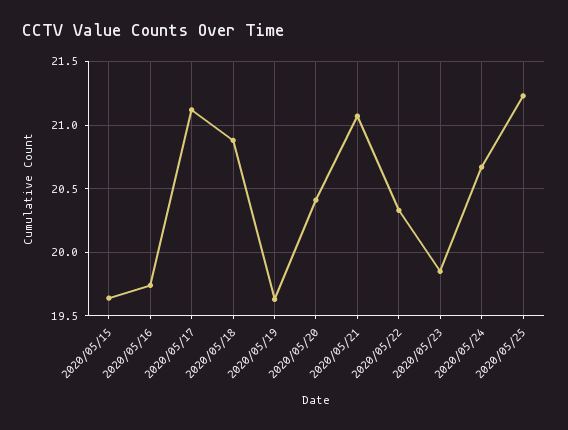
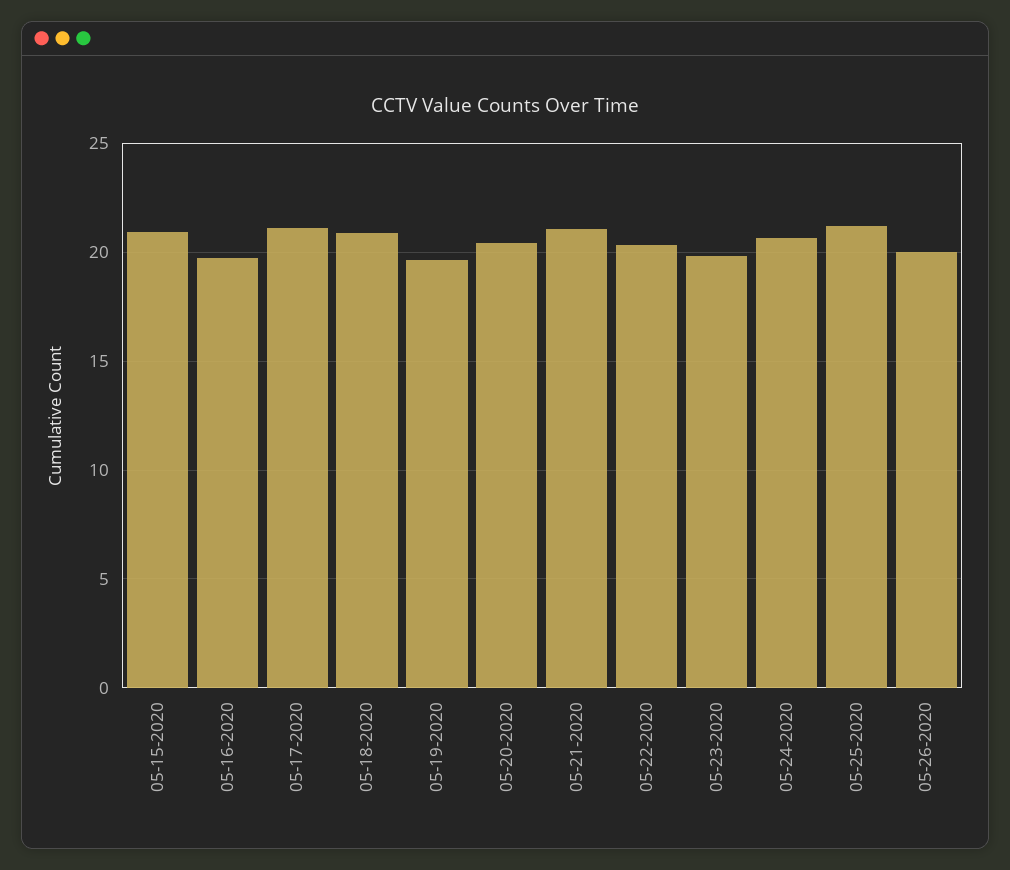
2020/05/15: 19.65 -> 21
05-26-2020: none -> 20

